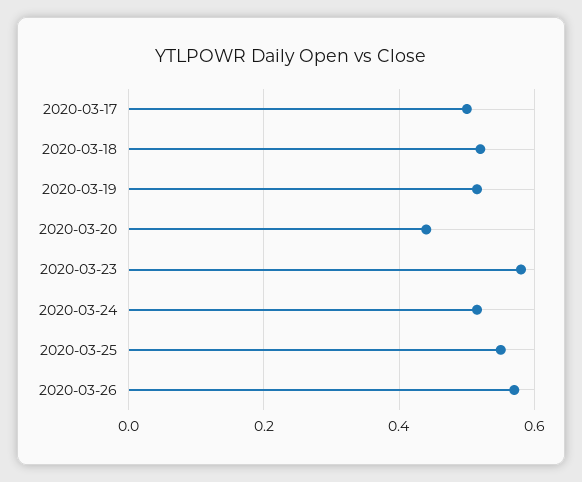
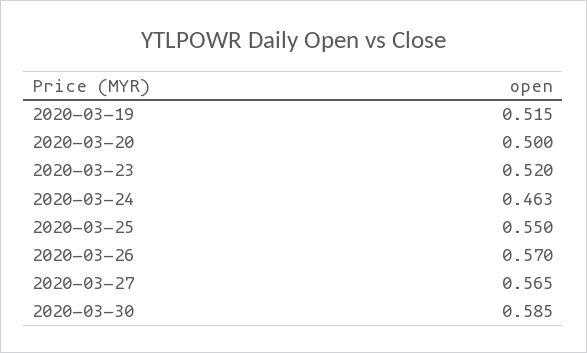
2020-03-17: 0.5 -> none
2020-03-18: 0.52 -> none
2020-03-20: 0.44 -> 0.5
2020-03-23: 0.58 -> 0.52
2020-03-24: 0.52 -> 0.463
2020-03-27: none -> 0.565
2020-03-30: none -> 0.585

